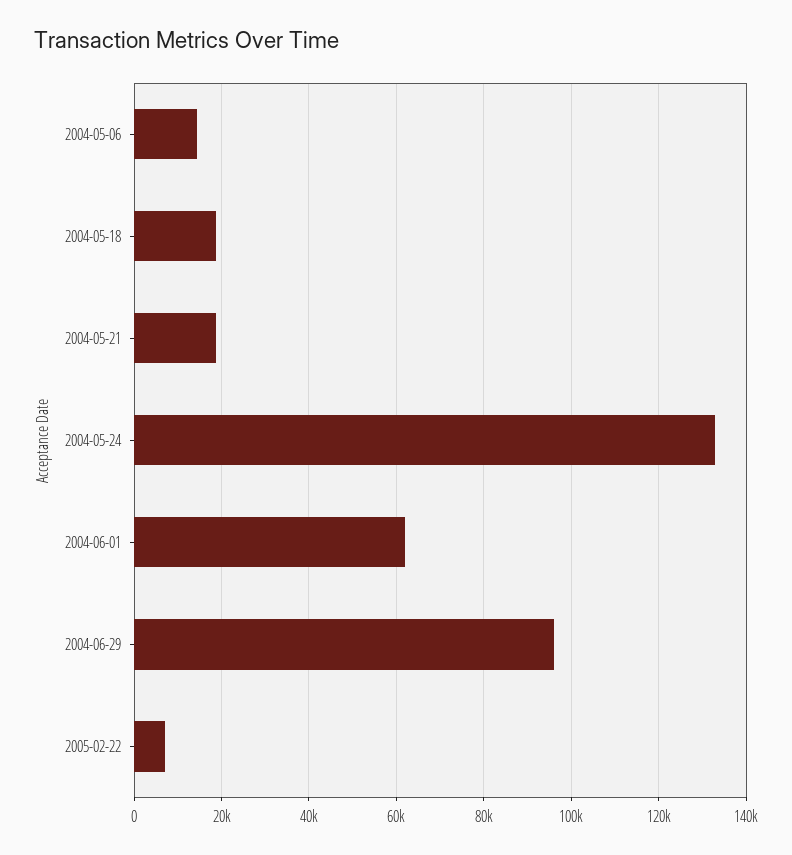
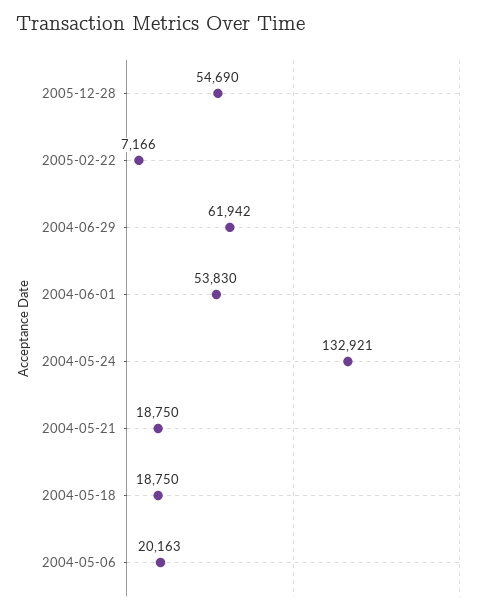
2004-05-06: 14000 -> 20163
2004-06-01: 62000 -> 53830
2004-06-29: 96000 -> 61942
2005-12-28: none -> 54690

